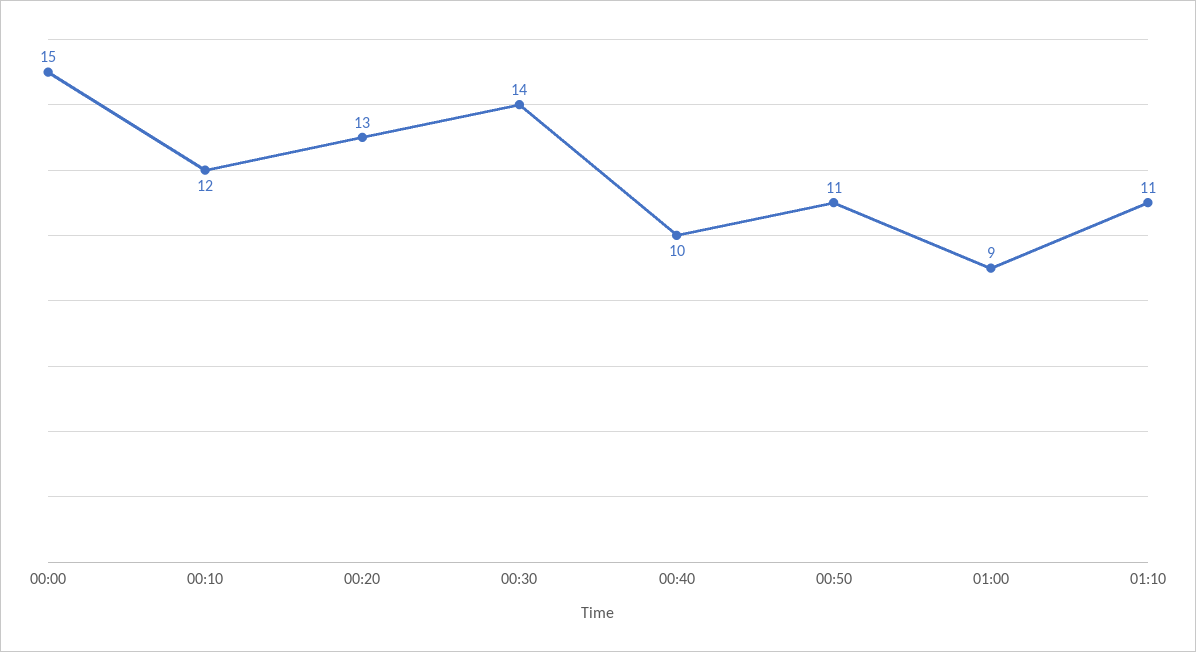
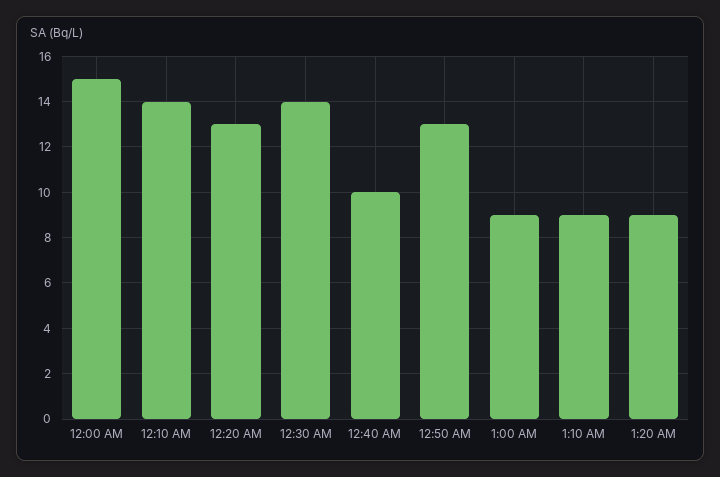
00:10: 12 -> 14
00:50: 11 -> 13
01:10: 11 -> 9
1:20 AM: none -> 9

